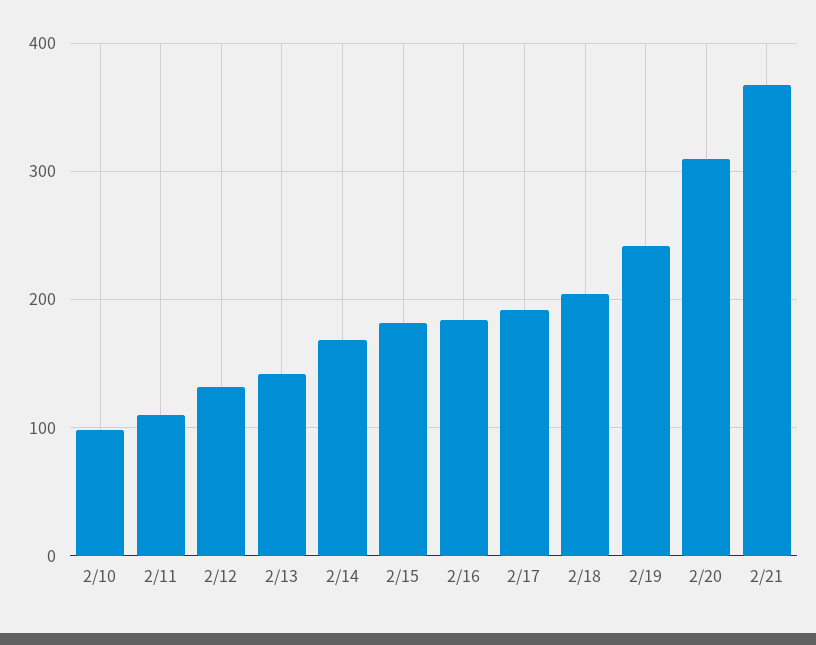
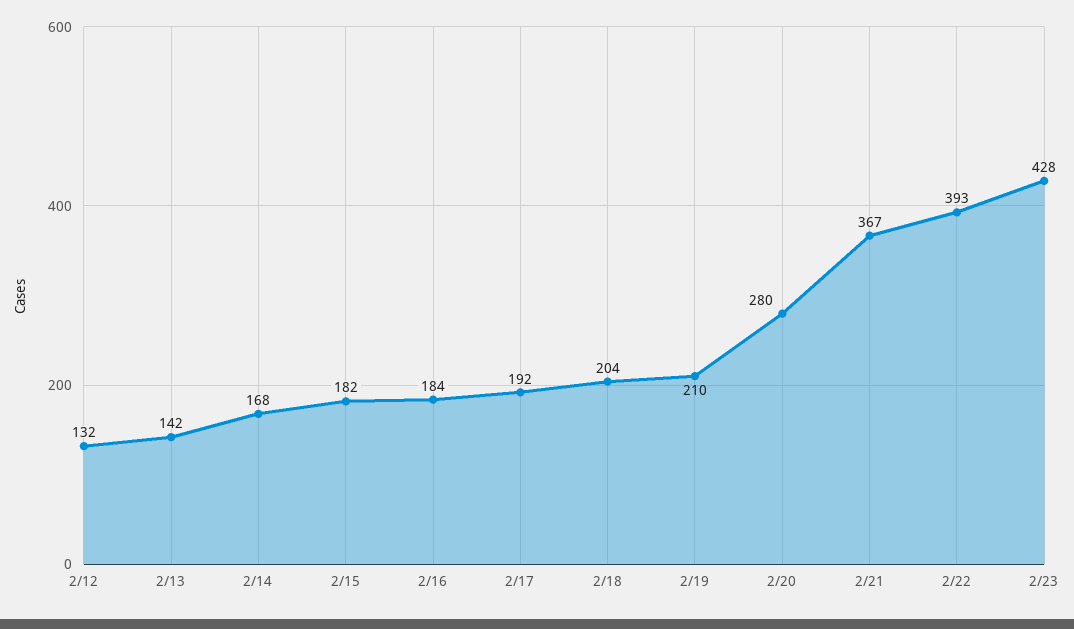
2/10: 100 -> none
2/11: 110 -> none
2/19: 240 -> 210
2/20: 310 -> 280
2/22: none -> 393
2/23: none -> 428

